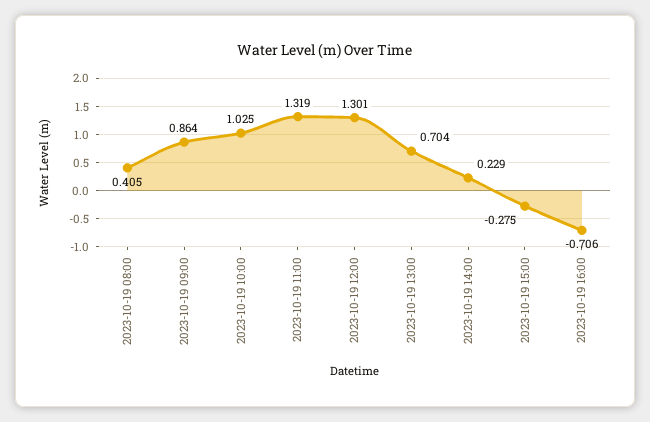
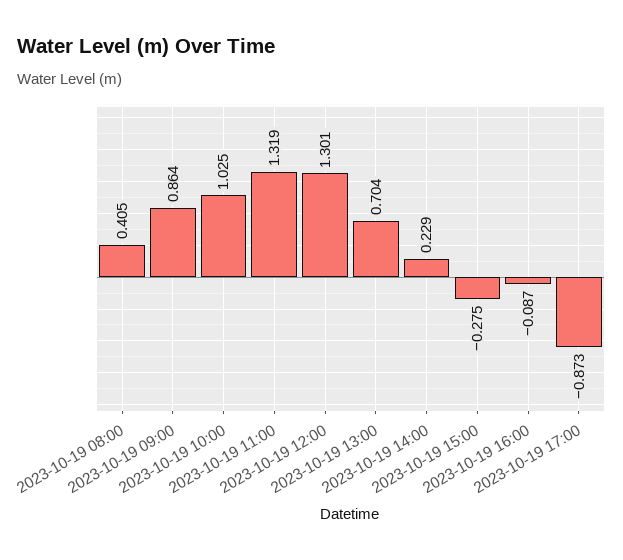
2023-10-19 16:00: -0.706 -> -0.087
2023-10-19 17:00: none -> -0.873

